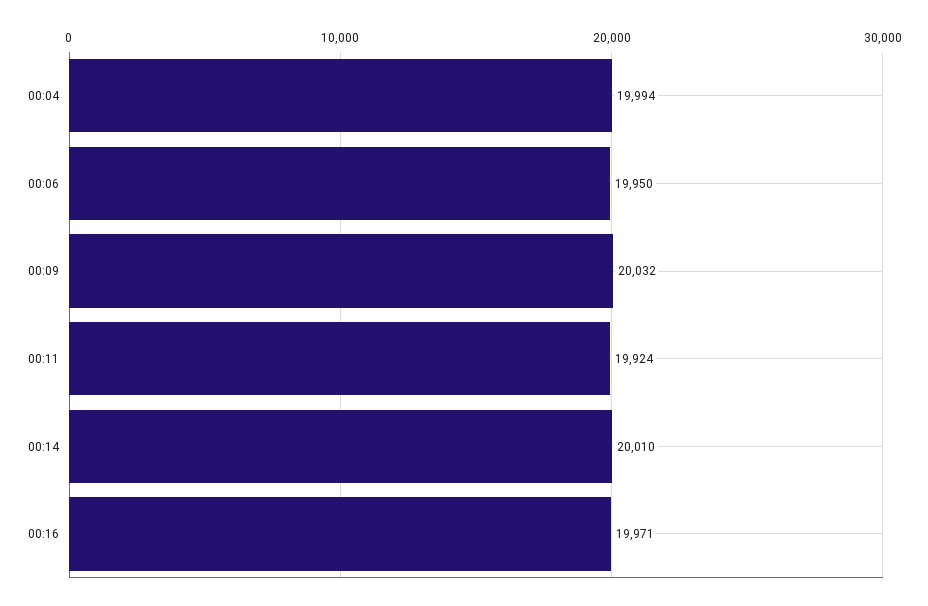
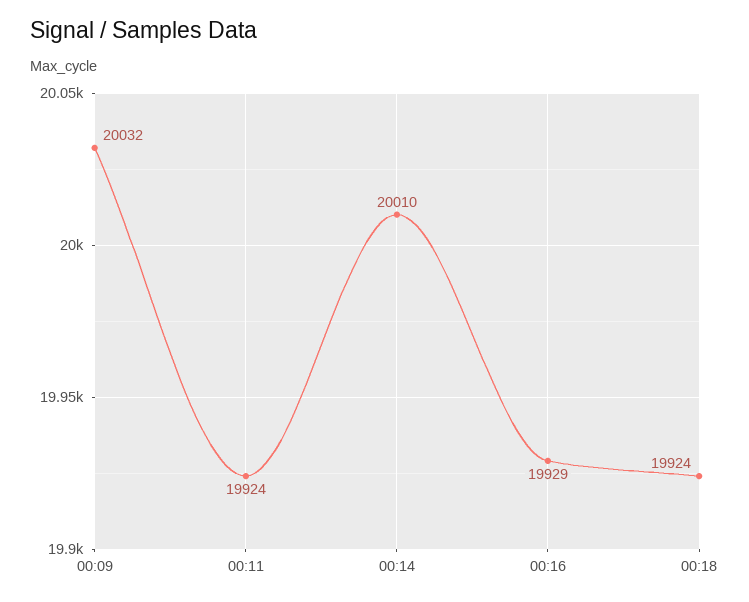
00:04: 19994 -> none
00:06: 19950 -> none
00:16: 19971 -> 19929
00:18: none -> 19924

